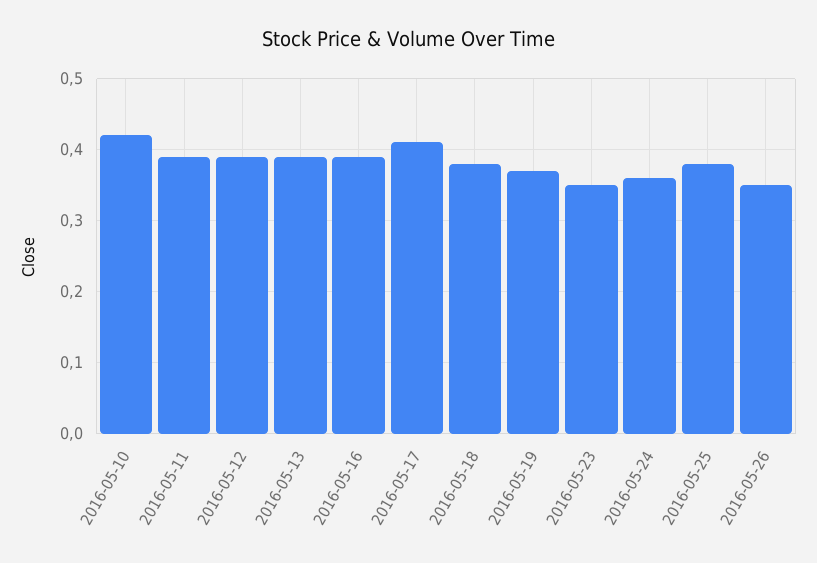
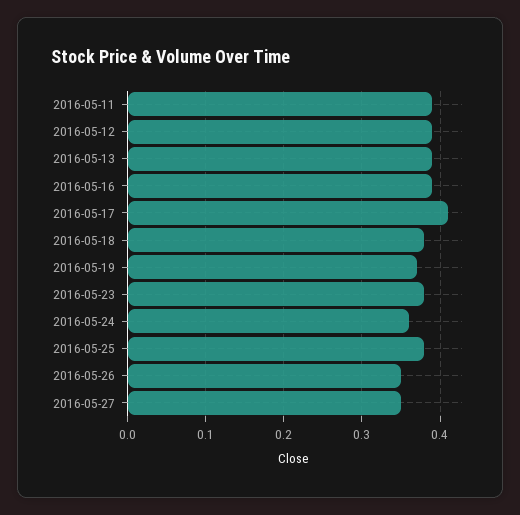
2016-05-10: 0.42 -> none
2016-05-23: 0.35 -> 0.38
2016-05-27: none -> 0.35

